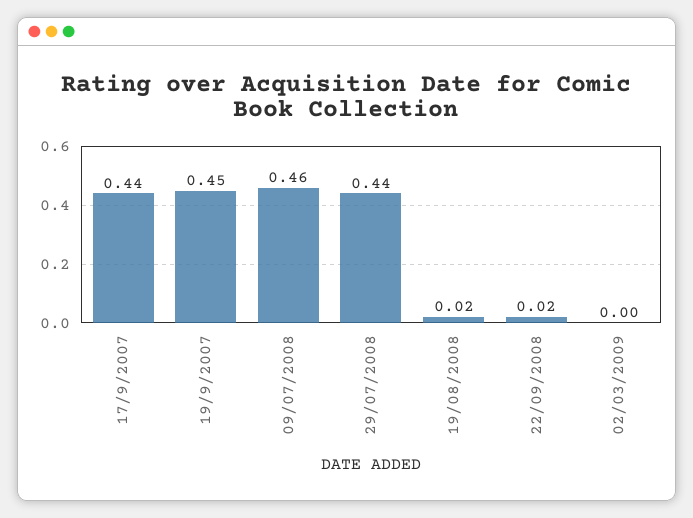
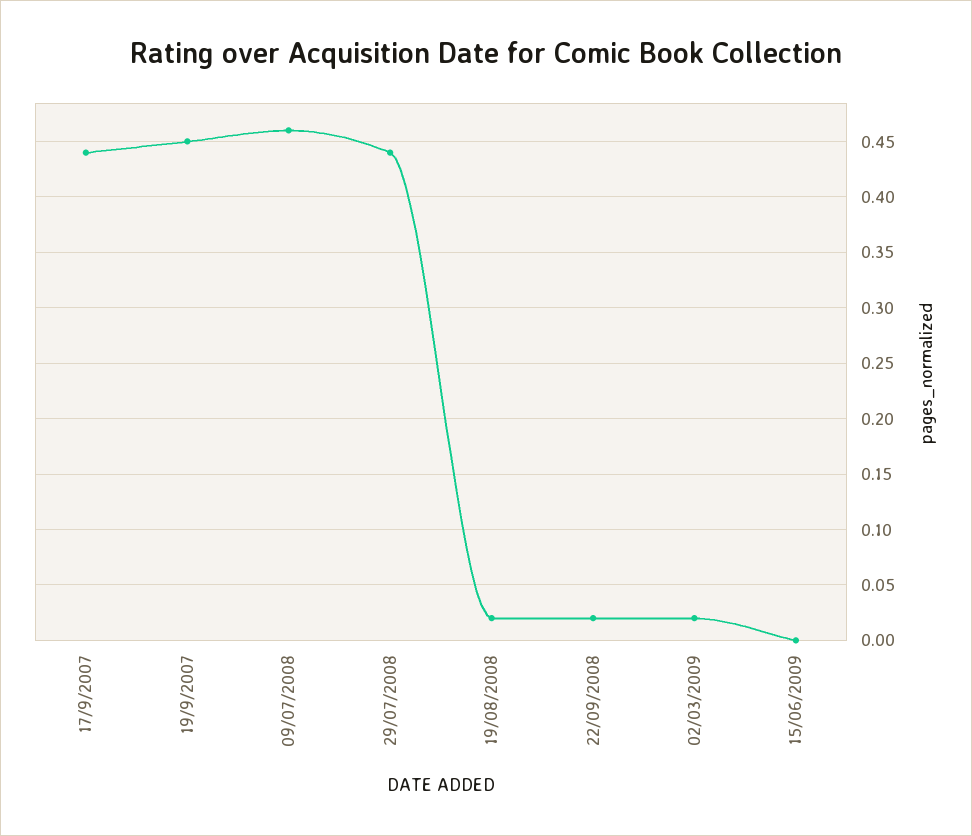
02/03/2009: 0 -> 0.02
15/06/2009: none -> 0

